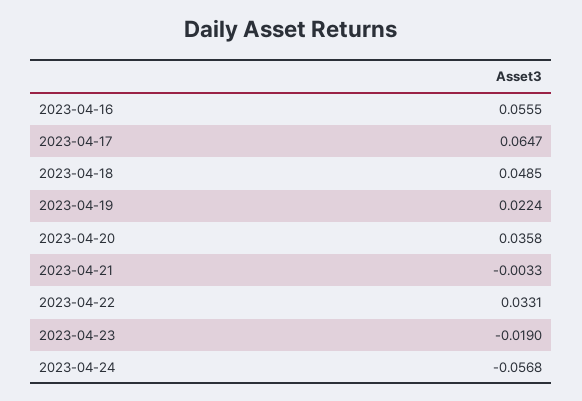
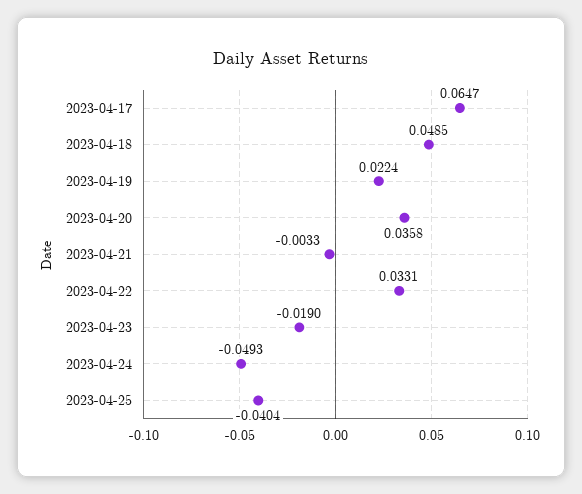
2023-04-16: 0.0555 -> none
2023-04-24: -0.0568 -> -0.0493
2023-04-25: none -> -0.0404

